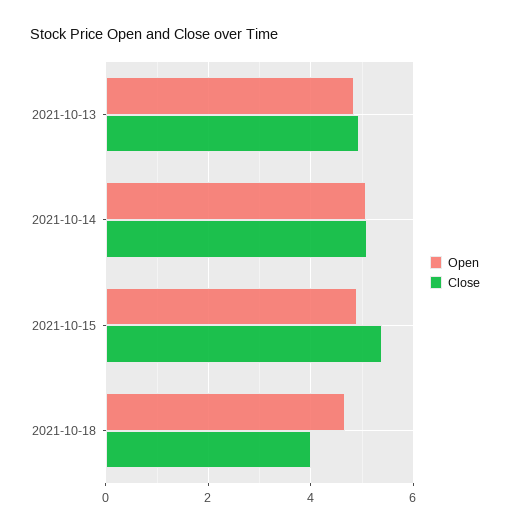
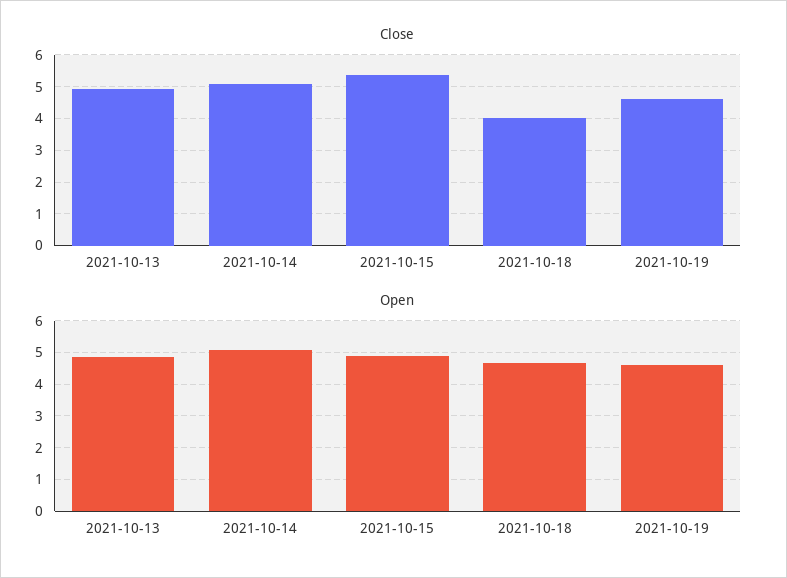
Close, 2021-10-19: none -> 4.6
Open, 2021-10-19: none -> 4.6

